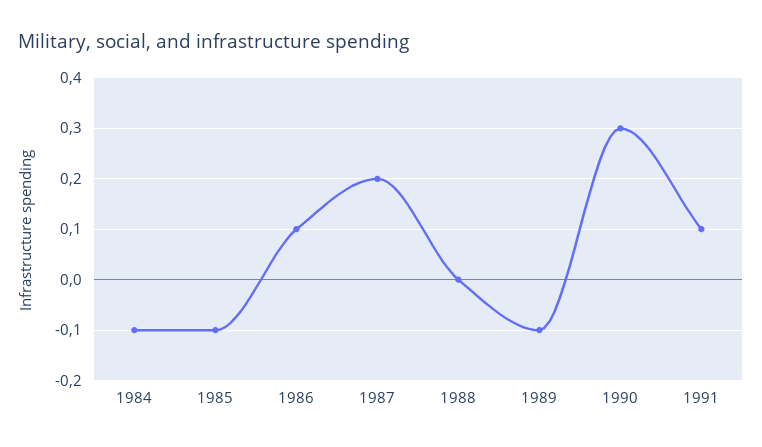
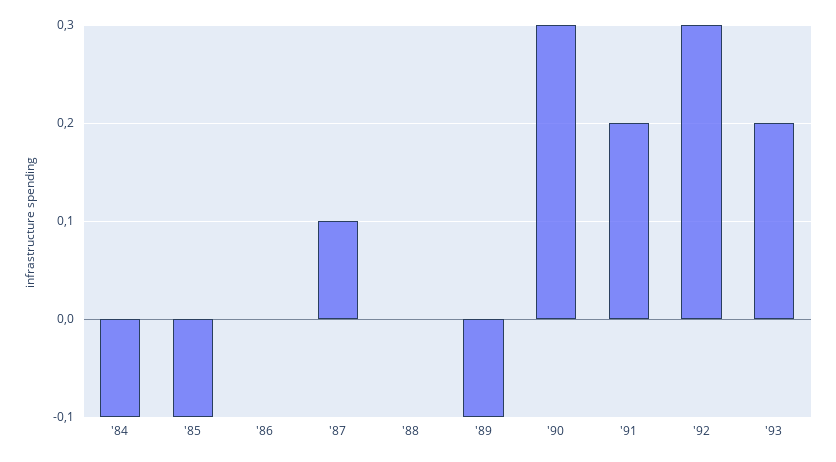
1986: 0.1 -> 0
1987: 0.2 -> 0.1
1991: 0.1 -> 0.2
'92: none -> 0.3
'93: none -> 0.2

